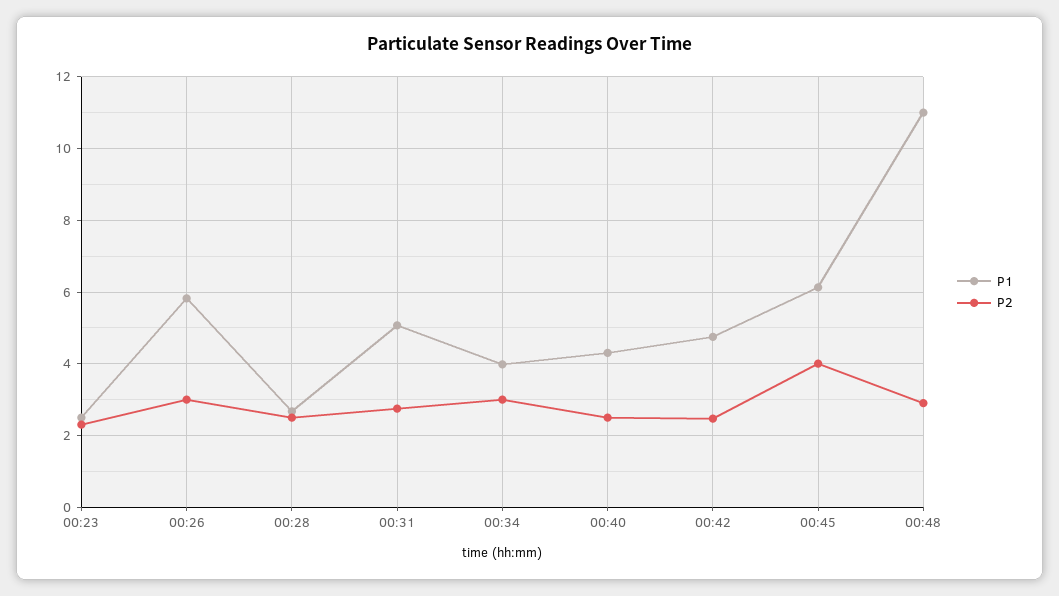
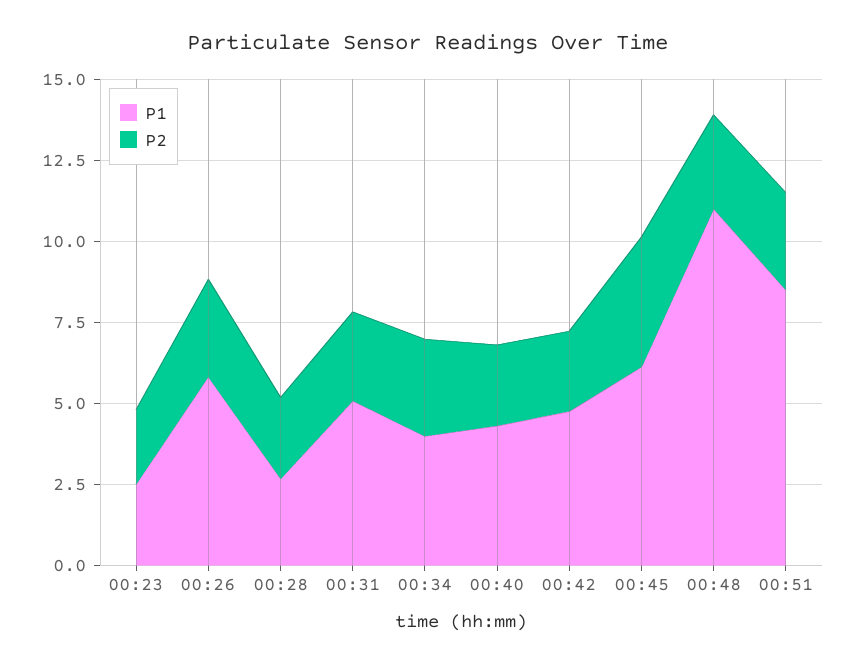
P1, 00:51: none -> 8.5
P2, 00:51: none -> 3

